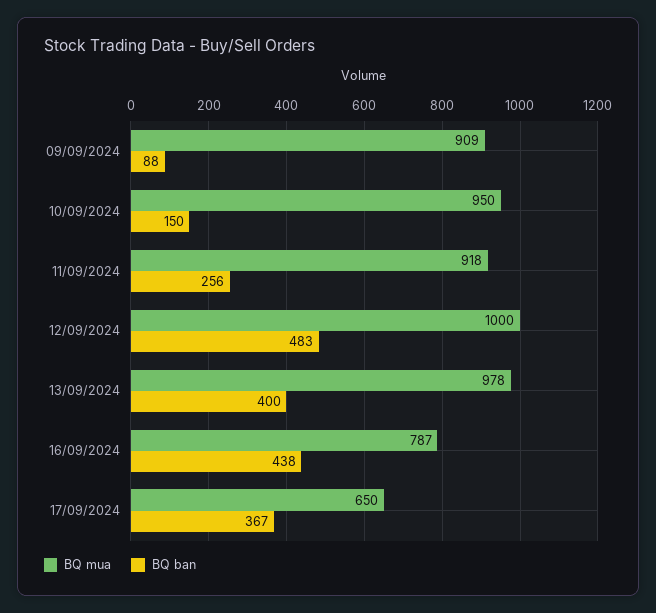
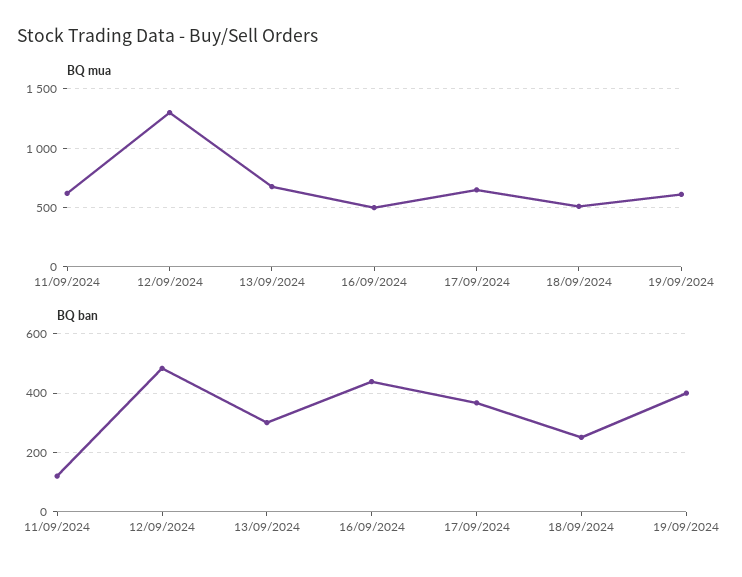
BQ mua, 09/09/2024: 909 -> none
BQ ban, 09/09/2024: 88 -> none
BQ mua, 10/09/2024: 950 -> none
BQ ban, 10/09/2024: 150 -> none
BQ mua, 11/09/2024: 918 -> 600
BQ ban, 11/09/2024: 256 -> 125
BQ mua, 12/09/2024: 1000 -> 1300
BQ mua, 13/09/2024: 978 -> 700
BQ ban, 13/09/2024: 400 -> 300
BQ mua, 16/09/2024: 787 -> 500
BQ mua, 18/09/2024: none -> 500
BQ mua, 19/09/2024: none -> 600
BQ ban, 18/09/2024: none -> 250
BQ ban, 19/09/2024: none -> 400

